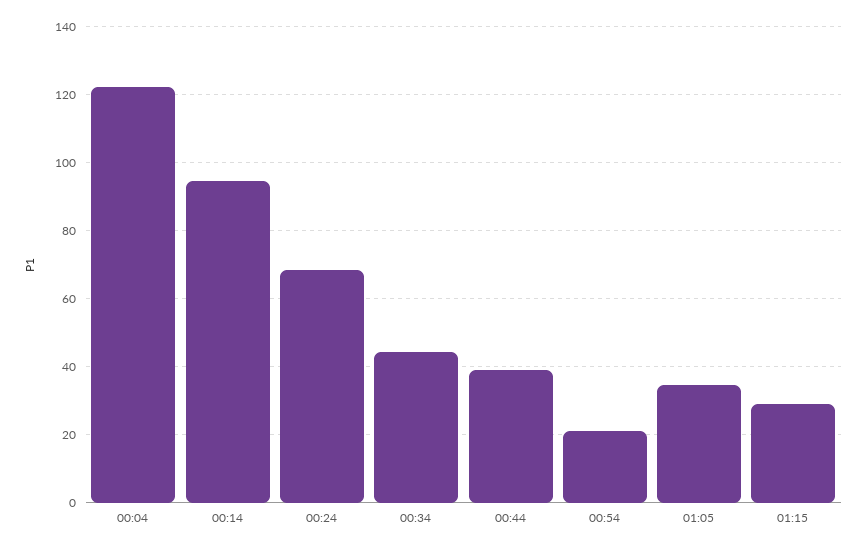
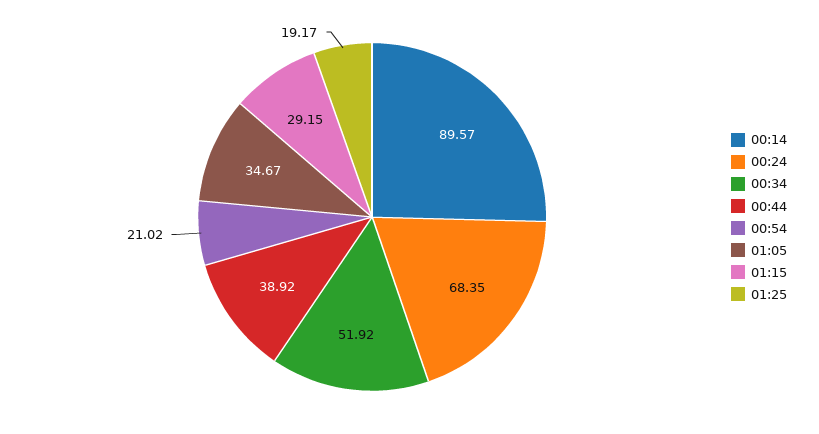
00:04: 122 -> none
00:14: 94 -> 89.57
00:34: 44 -> 51.92
01:25: none -> 19.17

